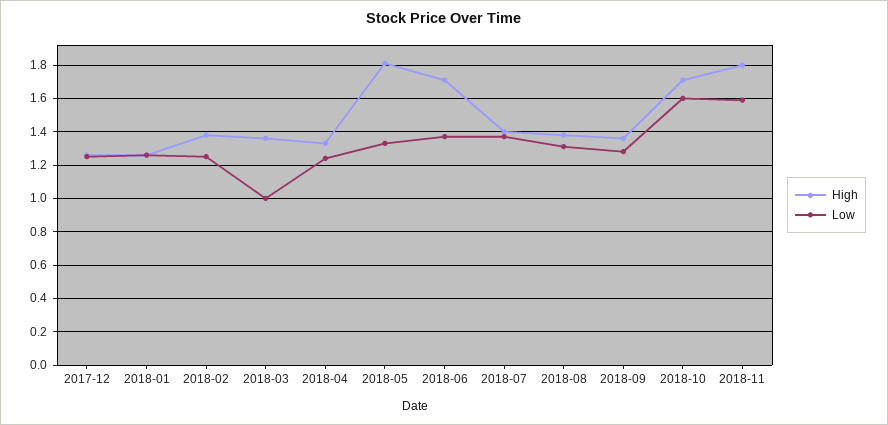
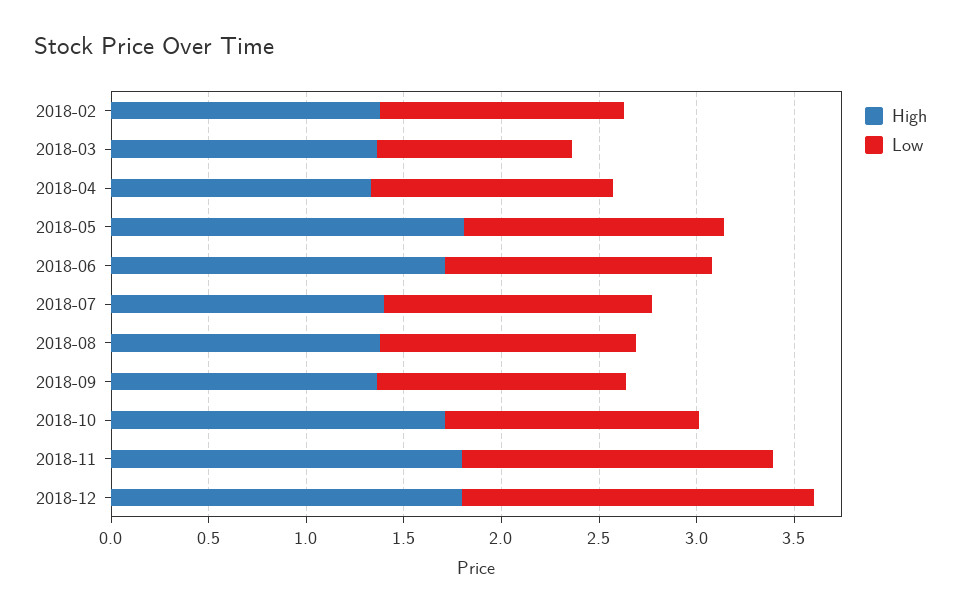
High, 2017-12: 1.25 -> none
Low, 2017-12: 1.25 -> none
High, 2018-01: 1.25 -> none
Low, 2018-01: 1.25 -> none
Low, 2018-10: 1.6 -> 1.3
High, 2018-12: none -> 1.8
Low, 2018-12: none -> 1.8

